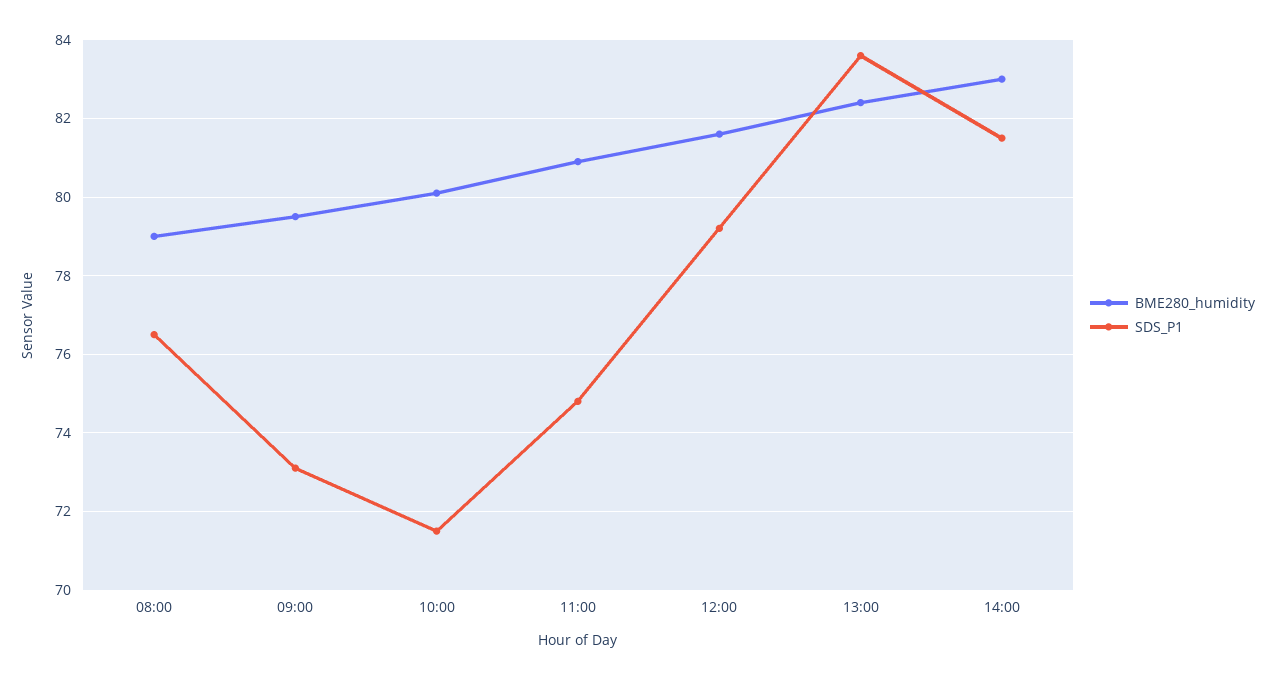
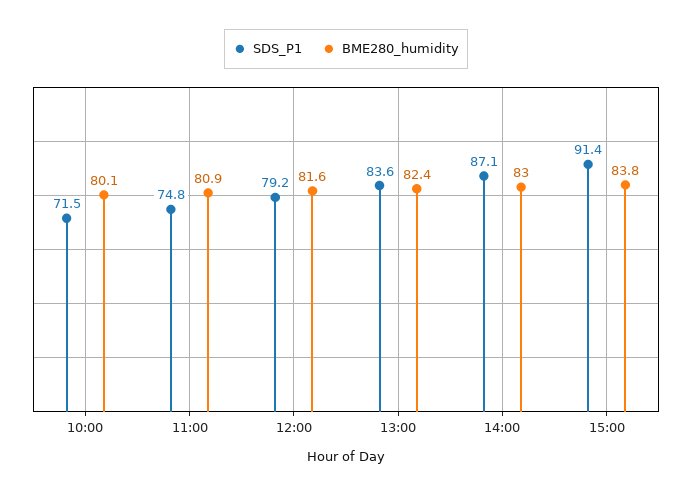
BME280_humidity, 08:00: 79 -> none
SDS_P1, 08:00: 76.5 -> none
BME280_humidity, 09:00: 79.5 -> none
SDS_P1, 09:00: 73 -> none
SDS_P1, 14:00: 81.5 -> 87.1
SDS_P1, 15:00: none -> 91.4
BME280_humidity, 15:00: none -> 83.8

